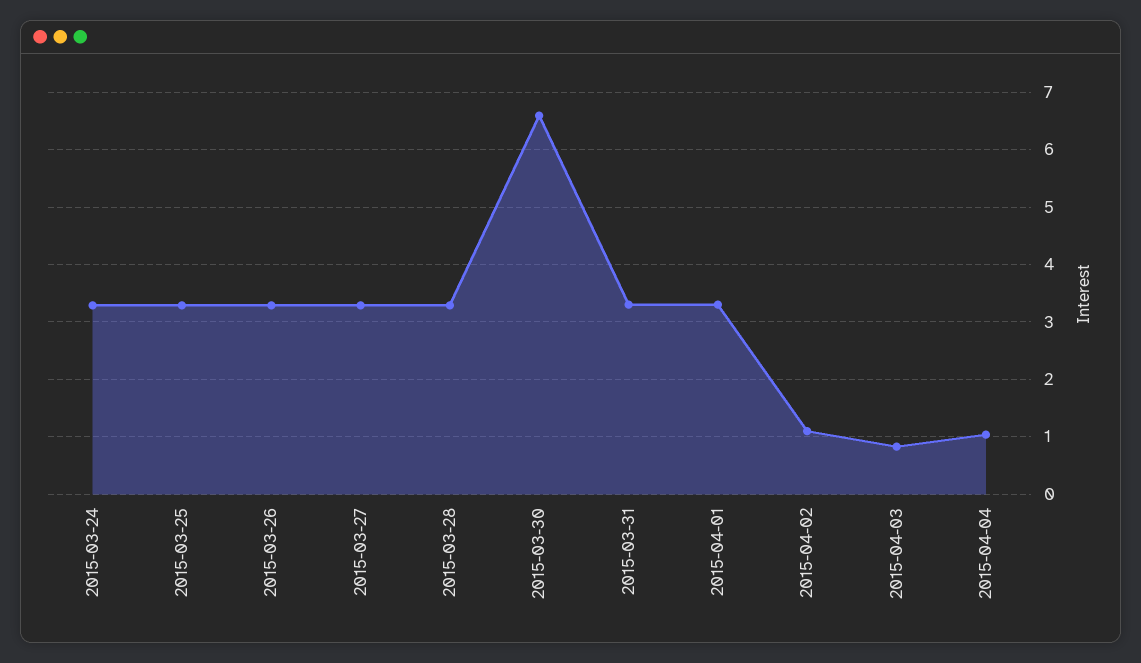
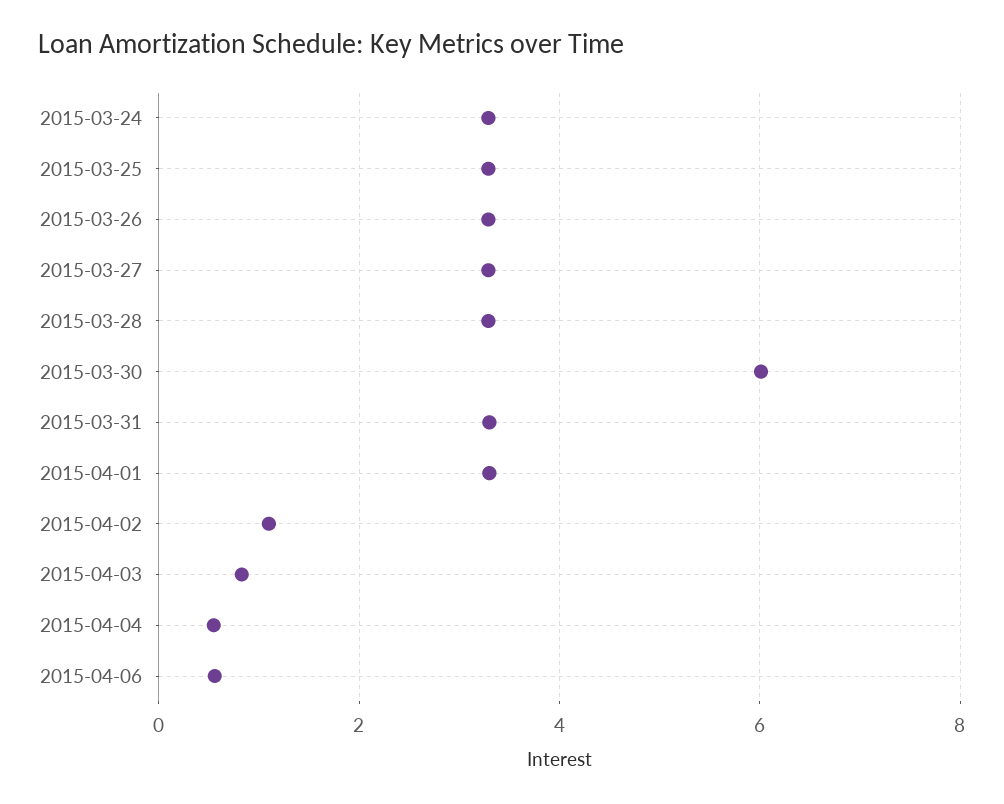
2015-03-30: 6.6 -> 6
2015-04-04: 1 -> 0.6
2015-04-06: none -> 0.6

